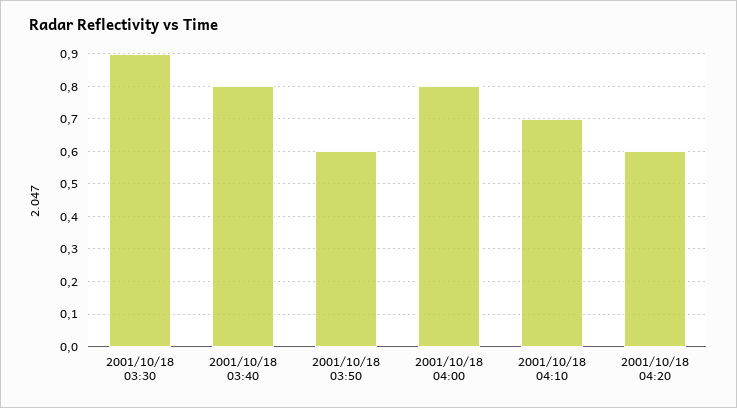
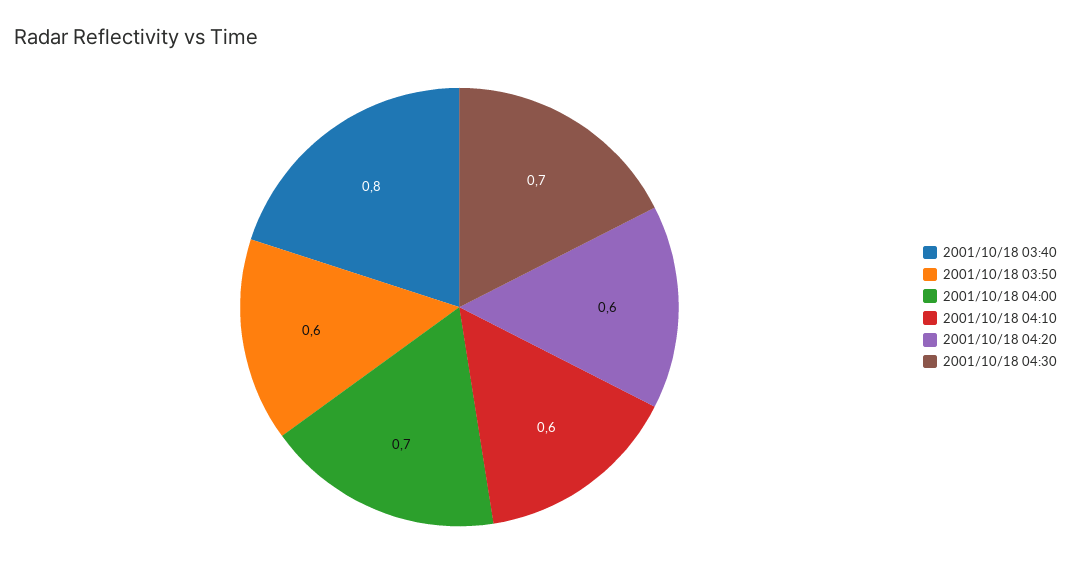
2001/10/18 03:30: 0.9 -> none
2001/10/18 04:00: 0.8 -> 0.7
2001/10/18 04:10: 0.7 -> 0.6
2001/10/18 04:30: none -> 0.7

